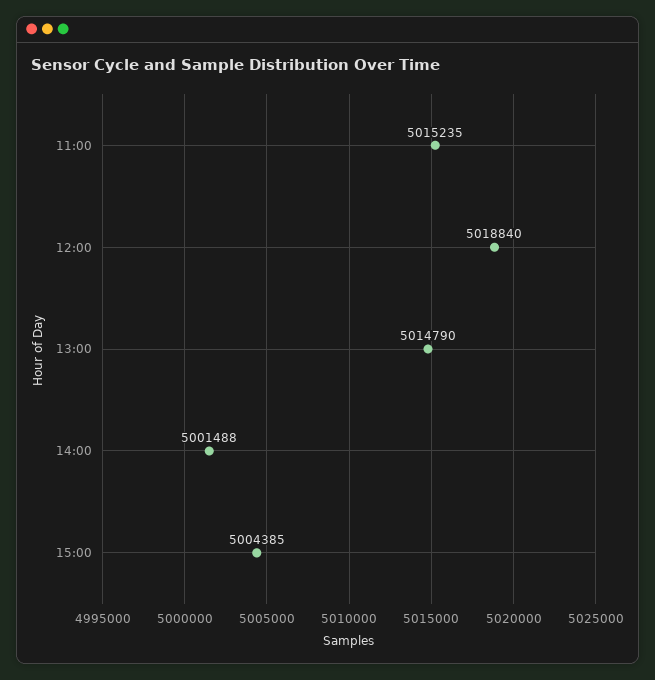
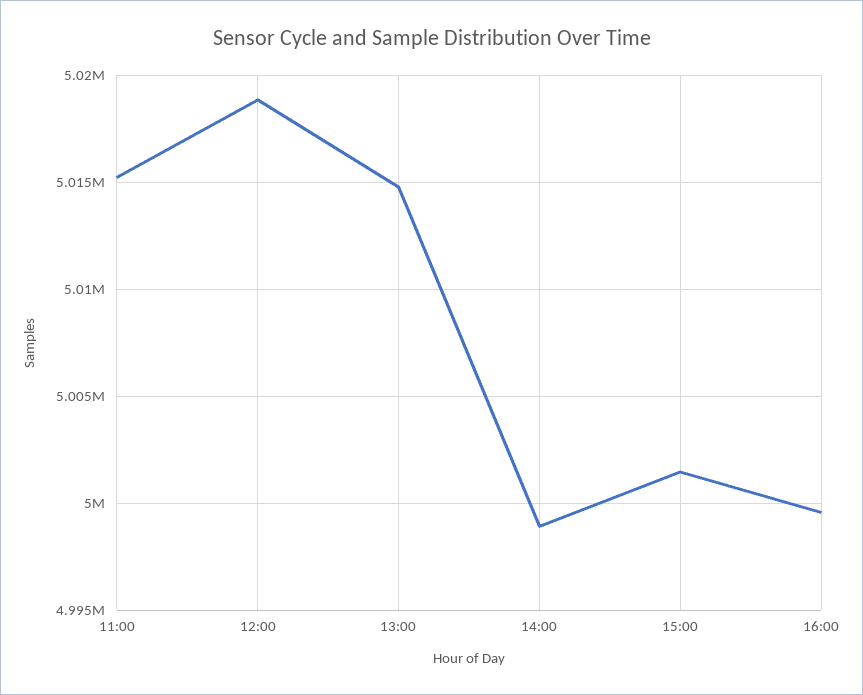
14:00: 5001488 -> 4999000
15:00: 5004385 -> 5001500
16:00: none -> 4999500

